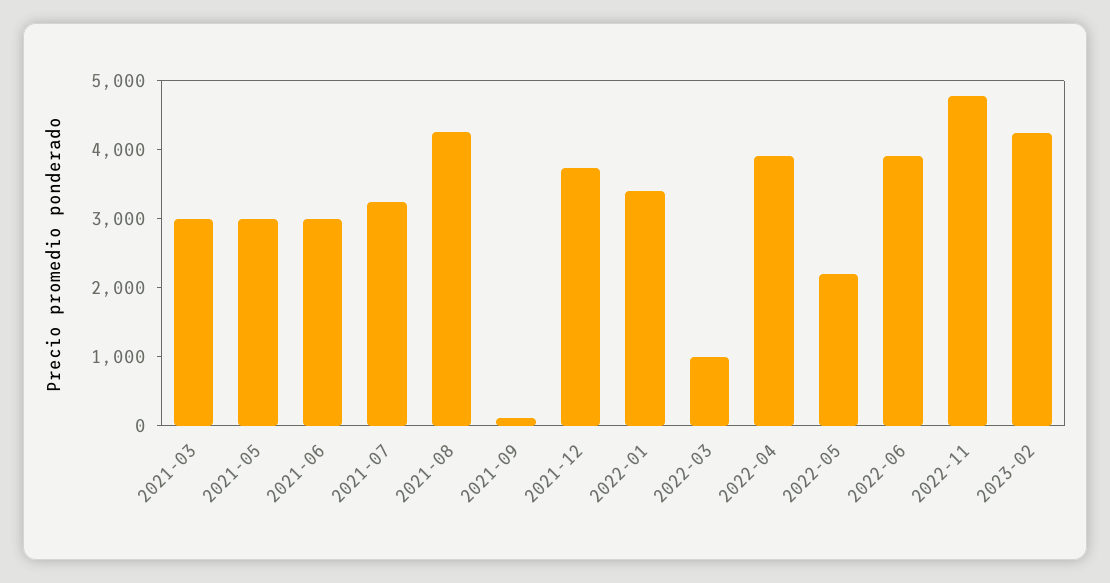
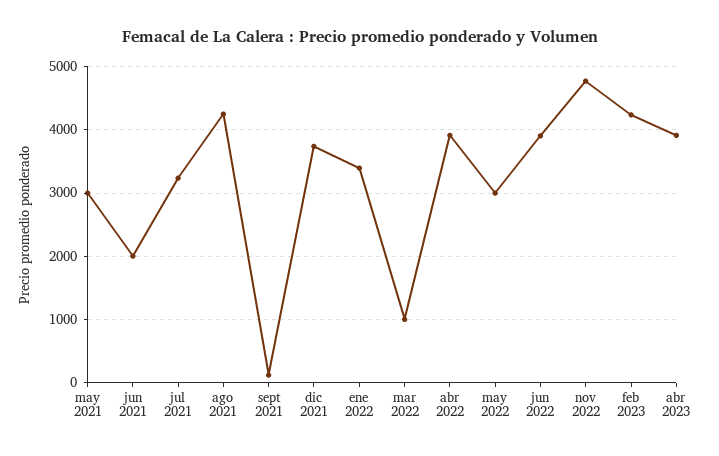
2021-03: 3000 -> none
2021-06: 3000 -> 2000
2022-05: 2200 -> 3000
abr 2023: none -> 3900

